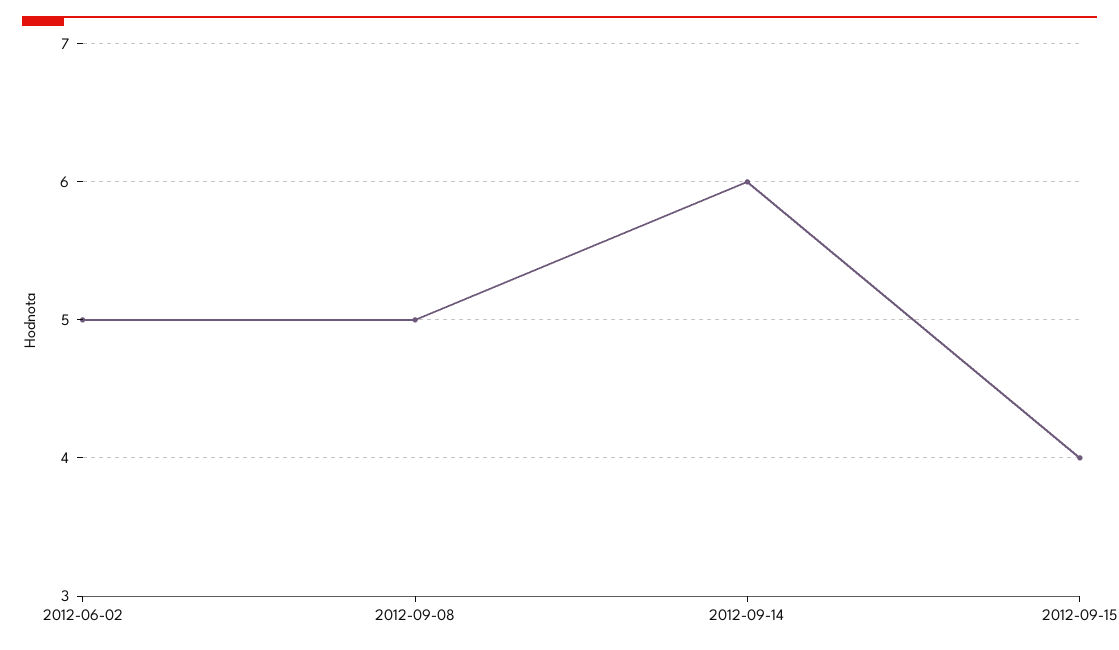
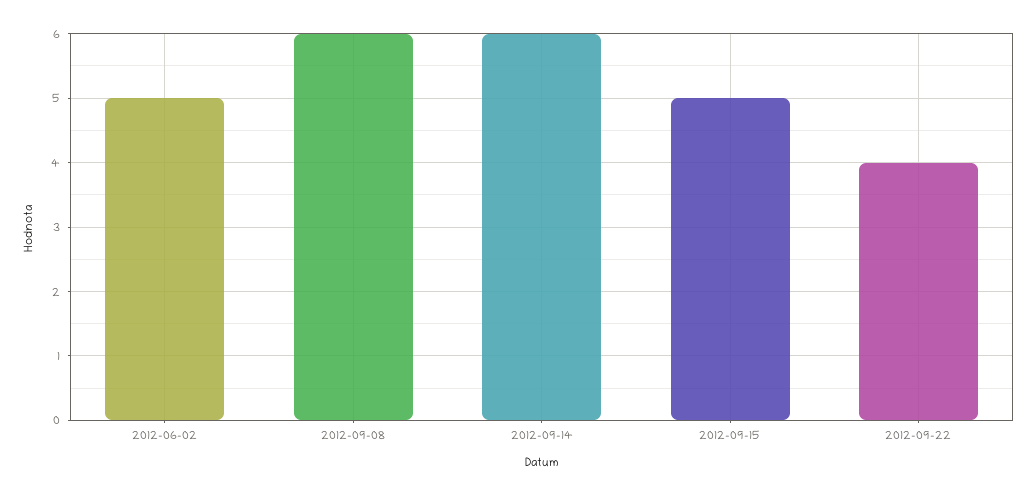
2012-09-08: 5 -> 6
2012-09-15: 4 -> 5
2012-09-22: none -> 4

